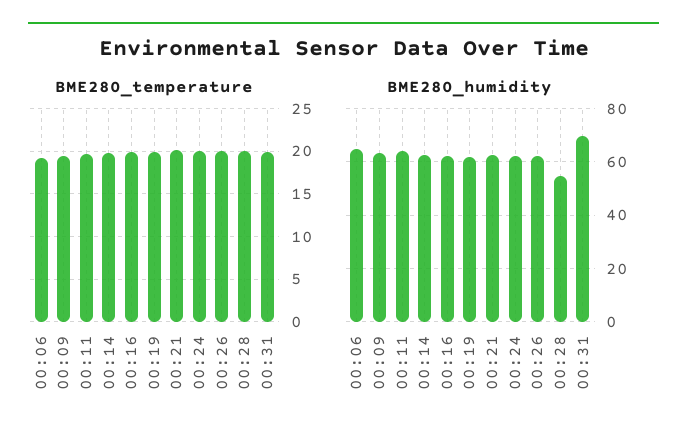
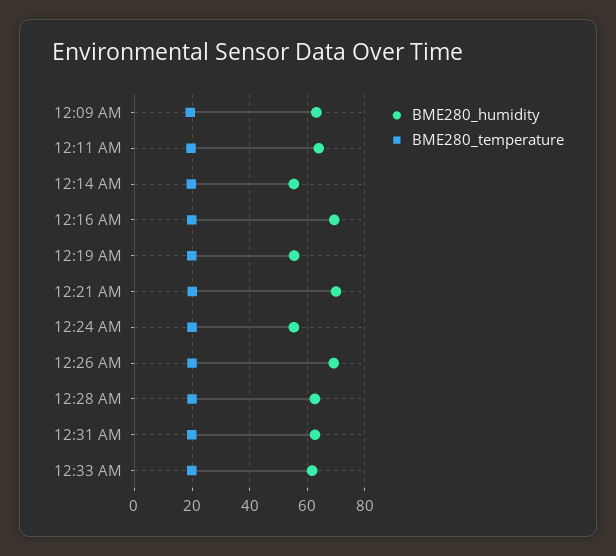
BME280_temperature, 00:06: 19 -> none
BME280_humidity, 00:06: 65 -> none
BME280_humidity, 00:14: 62.5 -> 55
BME280_humidity, 00:16: 62.5 -> 70
BME280_humidity, 00:19: 62.5 -> 55
BME280_humidity, 00:21: 62.5 -> 70
BME280_humidity, 00:24: 62.5 -> 55
BME280_humidity, 00:26: 62.5 -> 70
BME280_humidity, 00:28: 55 -> 62.5
BME280_humidity, 00:31: 70 -> 62.5
BME280_humidity, 12:33 AM: none -> 62.5
BME280_temperature, 12:33 AM: none -> 20

